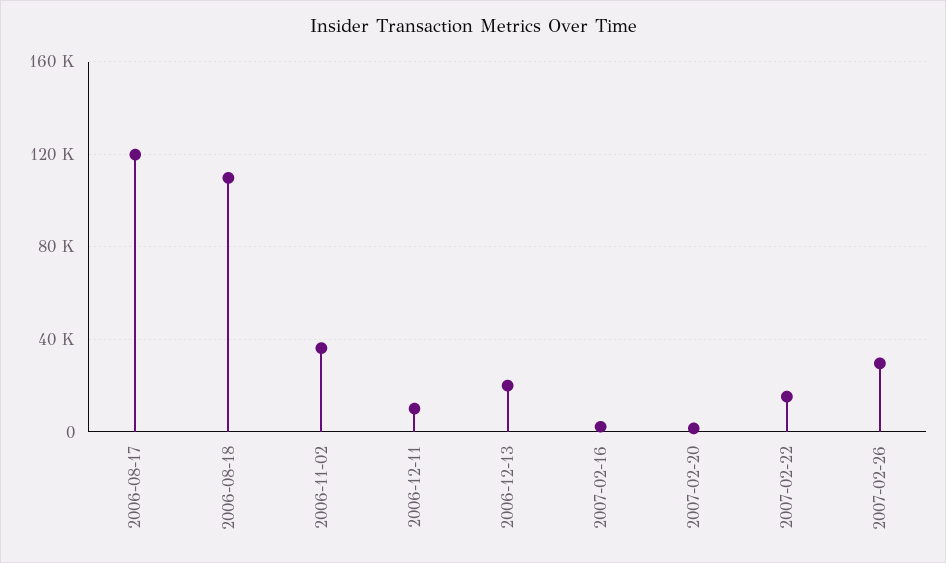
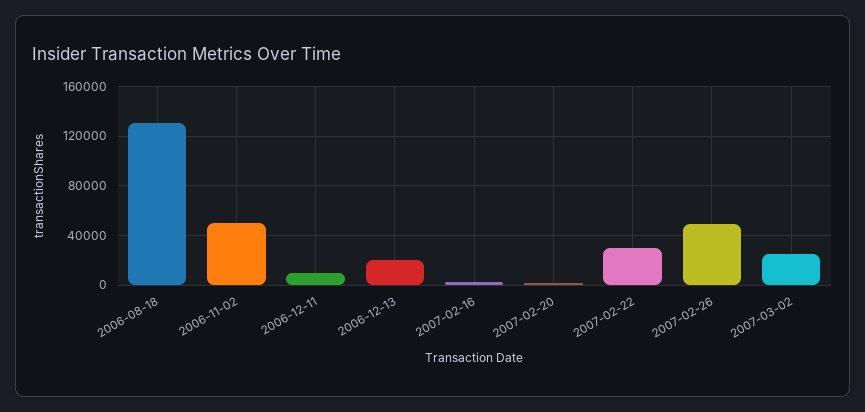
2006-08-17: 120000 -> none
2006-08-18: 110000 -> 130000
2006-11-02: 35000 -> 50000
2007-02-22: 15000 -> 30000
2007-02-26: 30000 -> 50000
2007-03-02: none -> 25000

